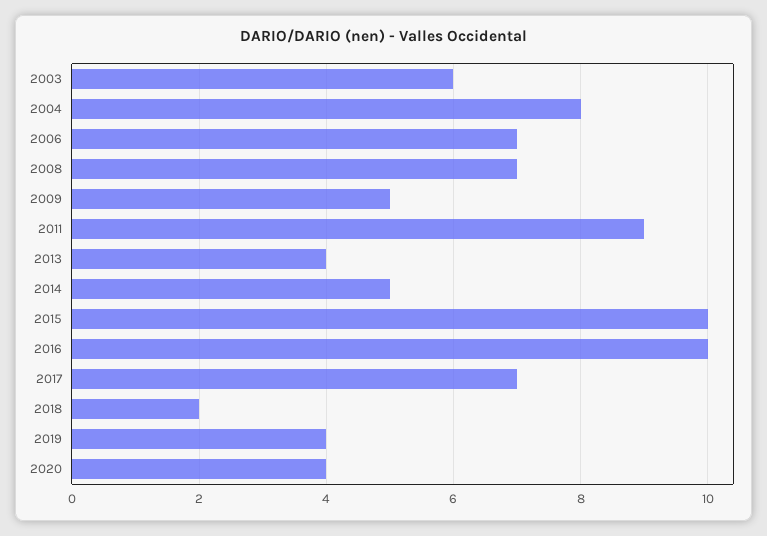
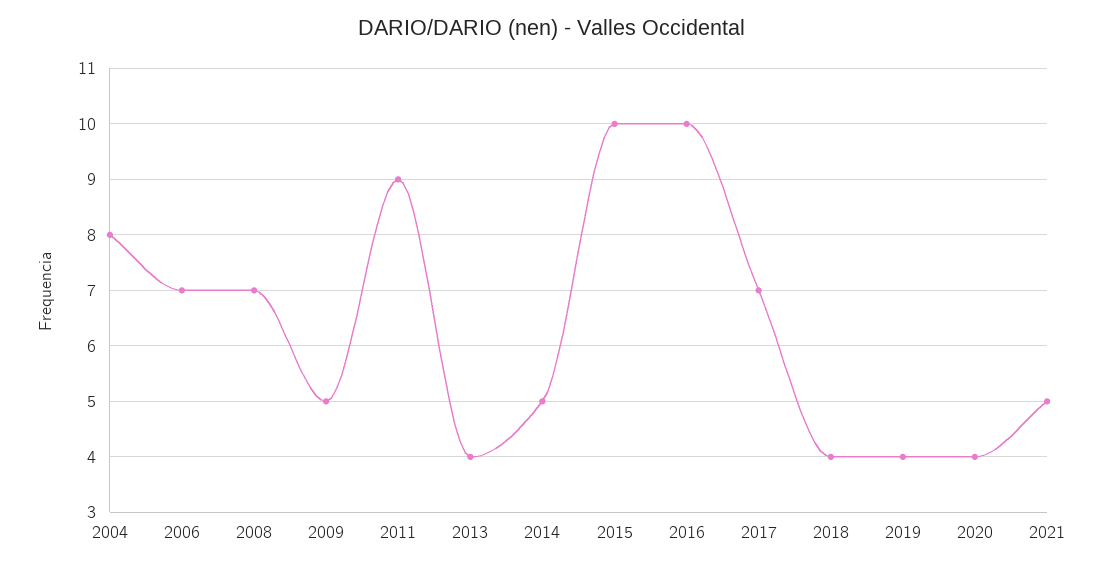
2003: 6 -> none
2018: 2 -> 4
2021: none -> 5

